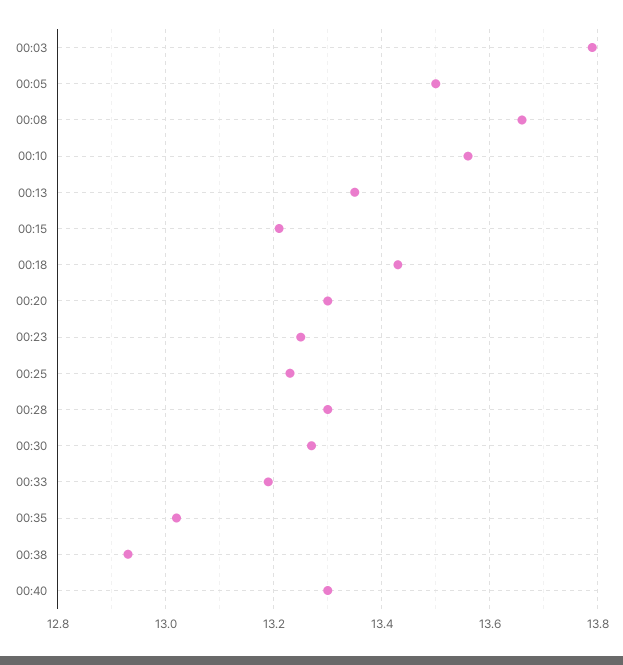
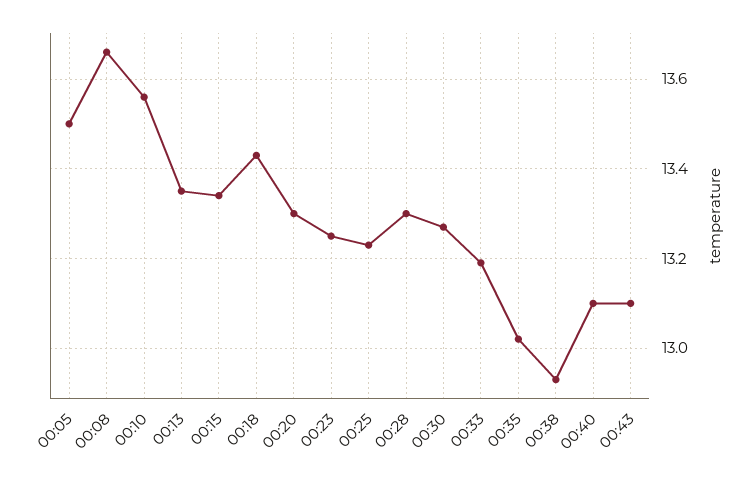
00:03: 13.8 -> none
00:15: 13.2 -> 13.35
00:40: 13.3 -> 13.1
00:43: none -> 13.1

